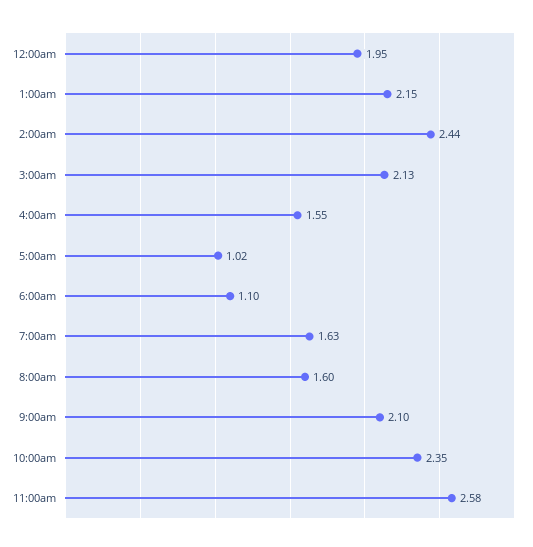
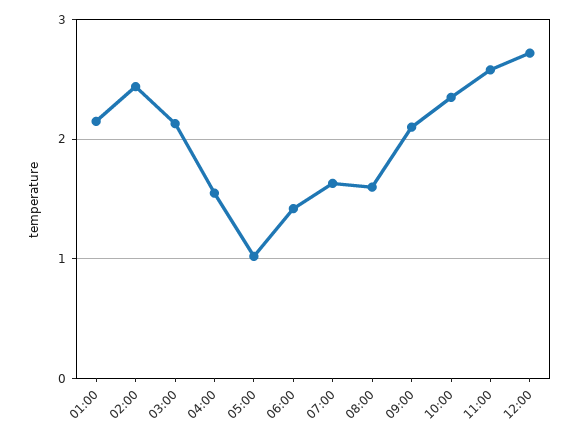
12:00am: 1.95 -> none
6:00am: 1.1 -> 1.4
12:00: none -> 2.7

